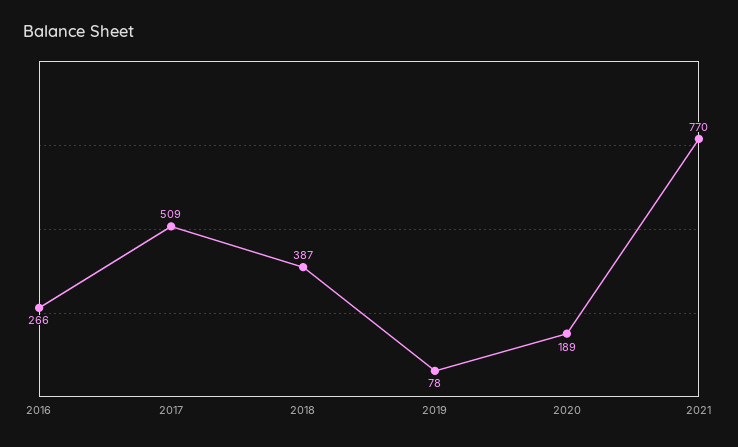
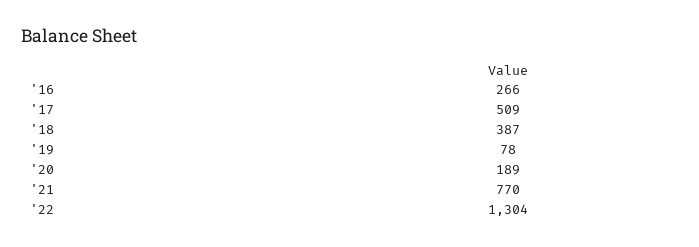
'22: none -> 1304

